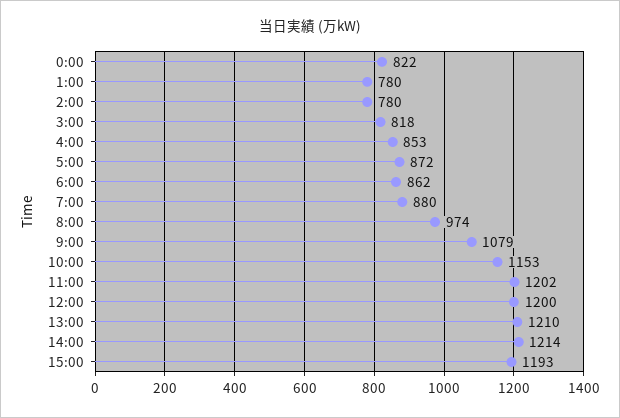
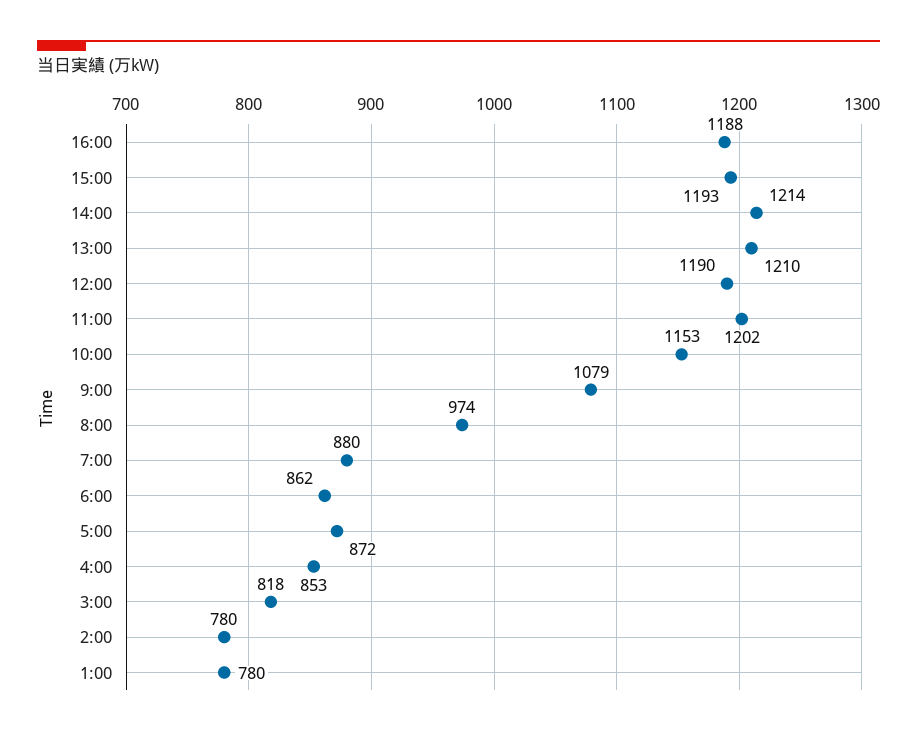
0:00: 822 -> none
12:00: 1200 -> 1190
16:00: none -> 1188

